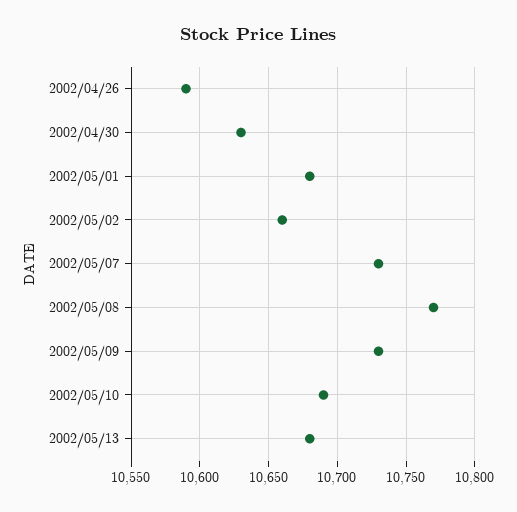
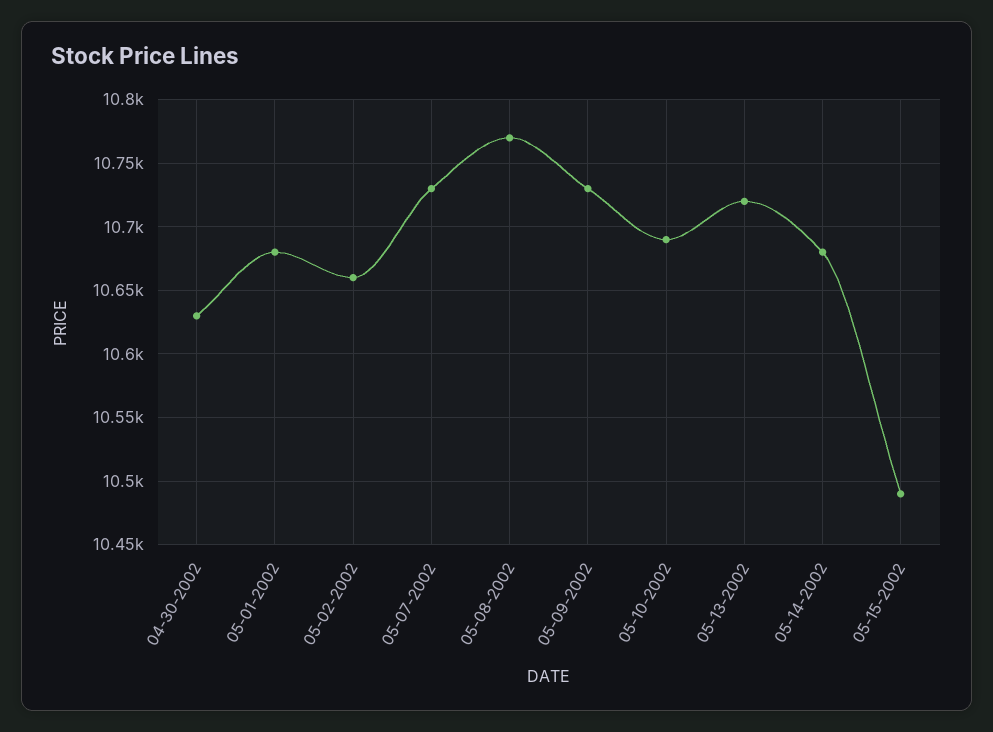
2002/04/26: 10590 -> none
2002/05/13: 10680 -> 10720
05-14-2002: none -> 10680
05-15-2002: none -> 10490

